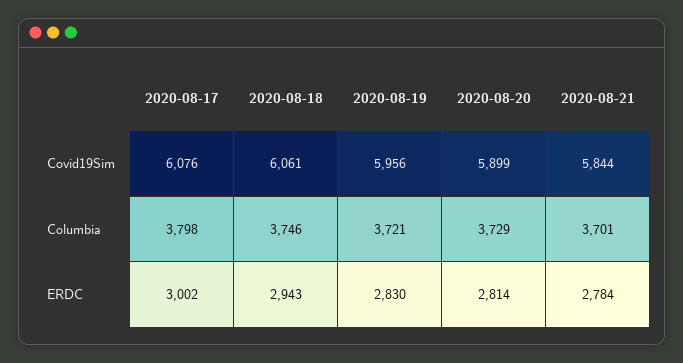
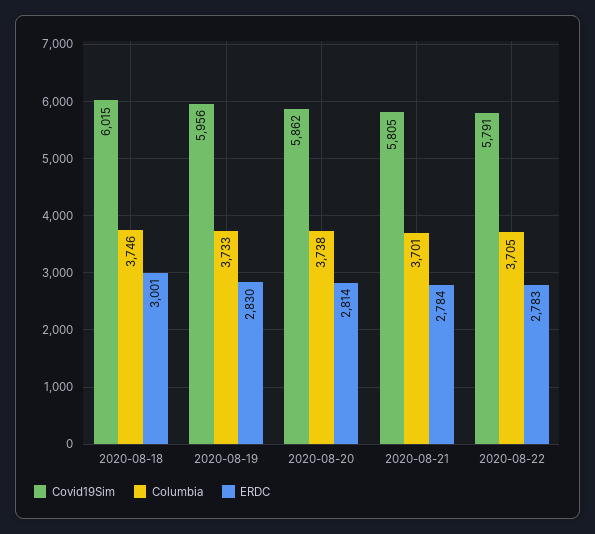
Covid19Sim, 2020-08-17: 6076 -> none
Covid19Sim, 2020-08-18: 6061 -> 6015
Covid19Sim, 2020-08-20: 5899 -> 5862
Covid19Sim, 2020-08-21: 5844 -> 5805
Columbia, 2020-08-17: 3798 -> none
Columbia, 2020-08-19: 3721 -> 3733
Columbia, 2020-08-20: 3729 -> 3738
ERDC, 2020-08-17: 3002 -> none
ERDC, 2020-08-18: 2943 -> 3001
Covid19Sim, 2020-08-22: none -> 5791
Columbia, 2020-08-22: none -> 3705
ERDC, 2020-08-22: none -> 2783

